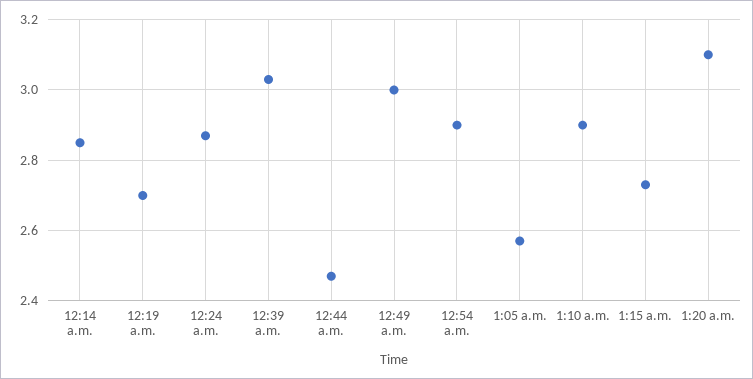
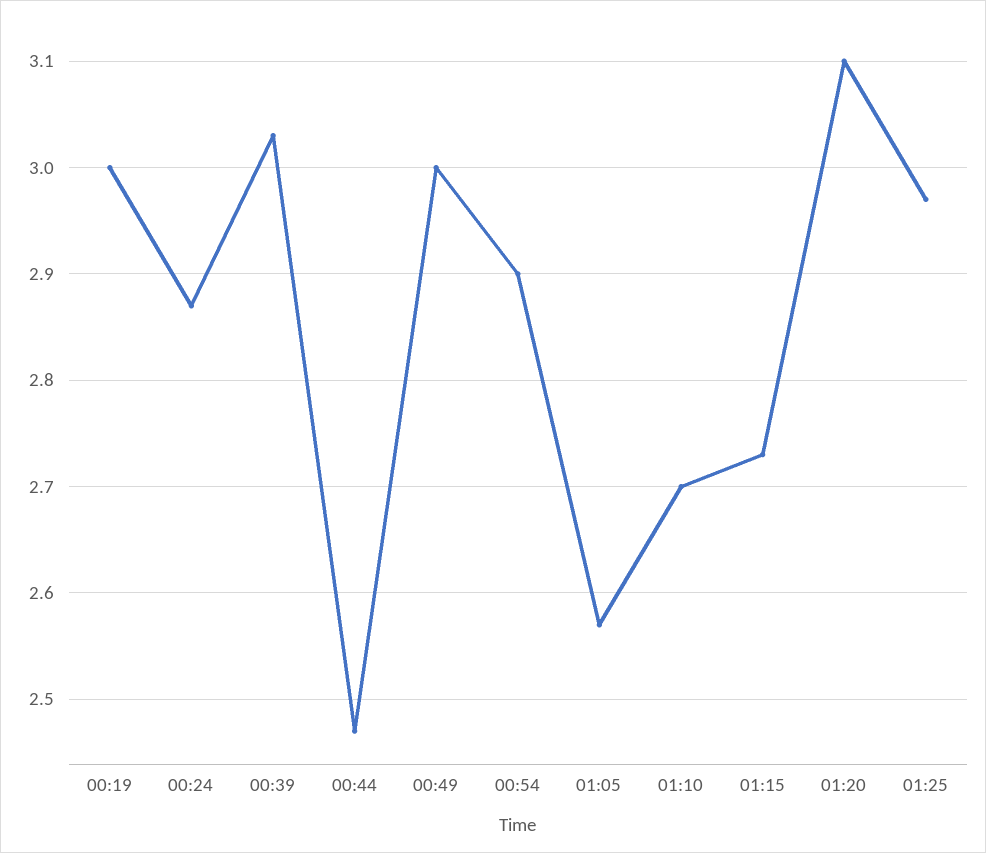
12:14 a.m.: 2.85 -> none
12:19 a.m.: 2.7 -> 3
1:10 a.m.: 2.9 -> 2.7
01:25: none -> 2.97

